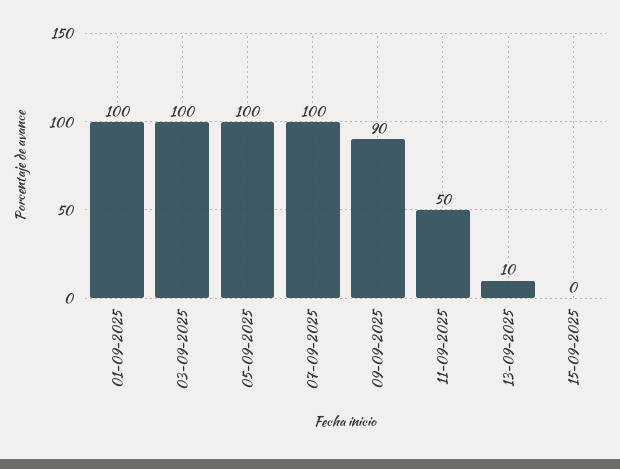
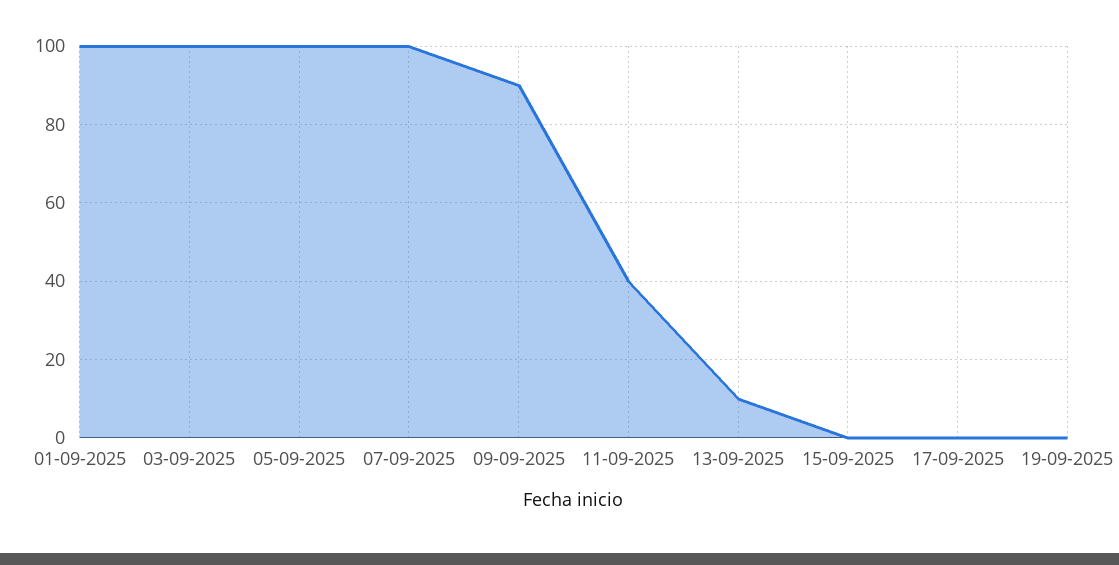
11-09-2025: 50 -> 40
17-09-2025: none -> 0
19-09-2025: none -> 0

